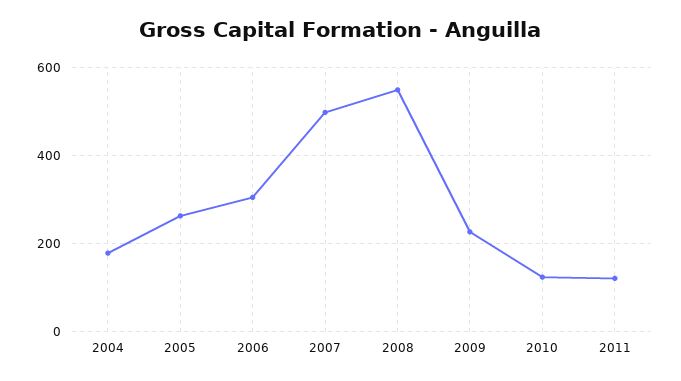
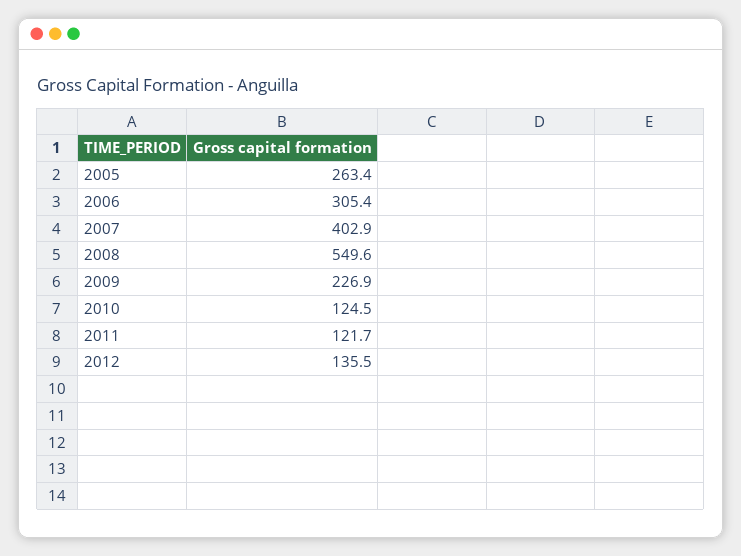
2004: 180 -> none
2007: 500 -> 402.9
2012: none -> 135.5

